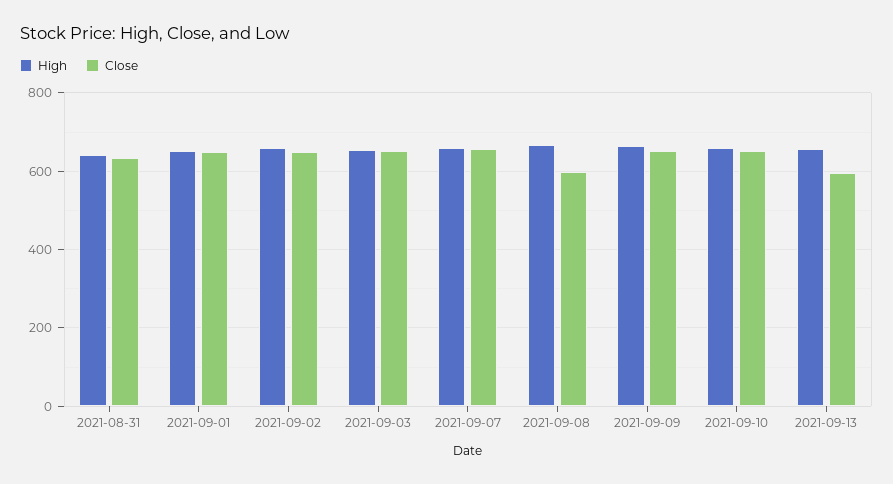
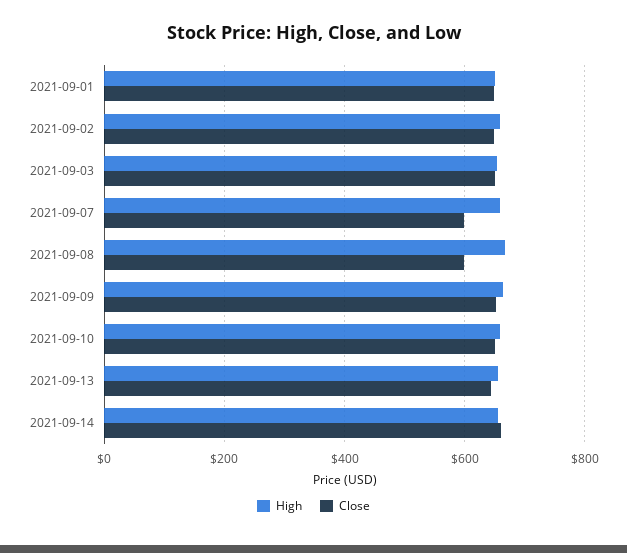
High, 2021-08-31: 640 -> none
Close, 2021-08-31: 640 -> none
Close, 2021-09-07: 660 -> 600
Close, 2021-09-13: 600 -> 640
High, 2021-09-14: none -> 660
Close, 2021-09-14: none -> 660

